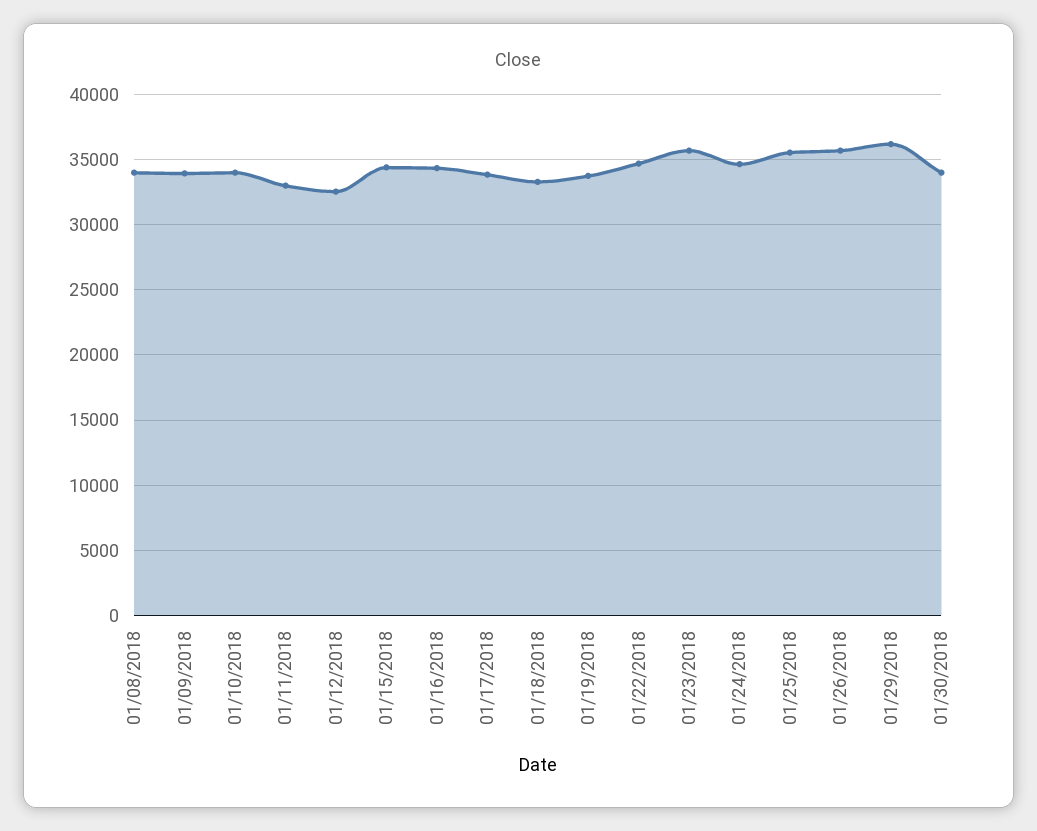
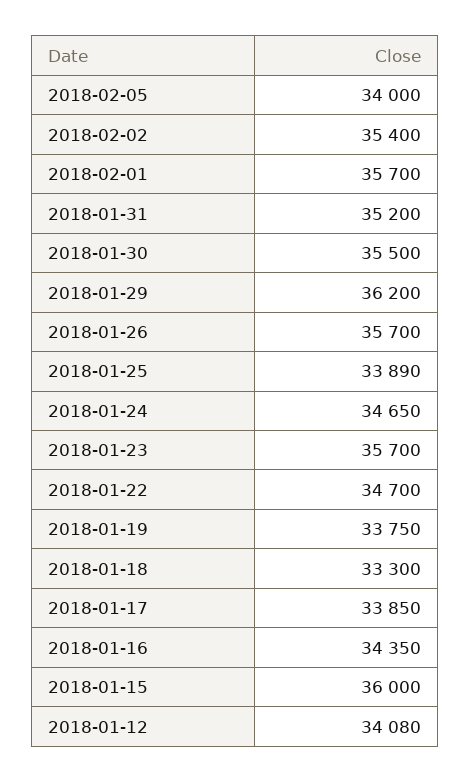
01/08/2018: 34000 -> none
01/09/2018: 34000 -> none
01/10/2018: 34000 -> none
01/11/2018: 33000 -> none
01/12/2018: 32500 -> 34080
01/15/2018: 34500 -> 36000
01/25/2018: 35500 -> 33890
01/30/2018: 34000 -> 35500
2018-02-05: none -> 34000
2018-02-02: none -> 35400
2018-02-01: none -> 35700
2018-01-31: none -> 35200

